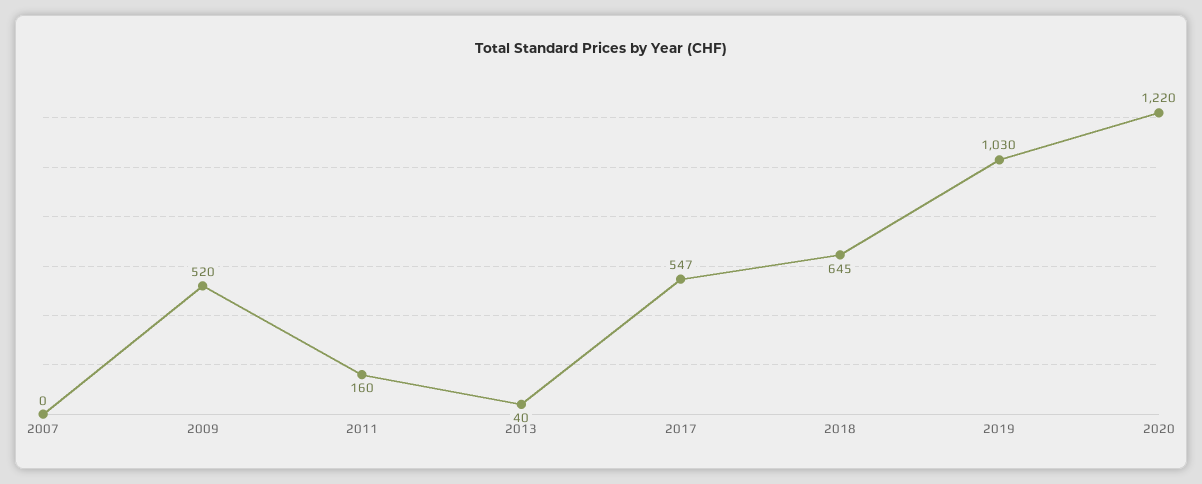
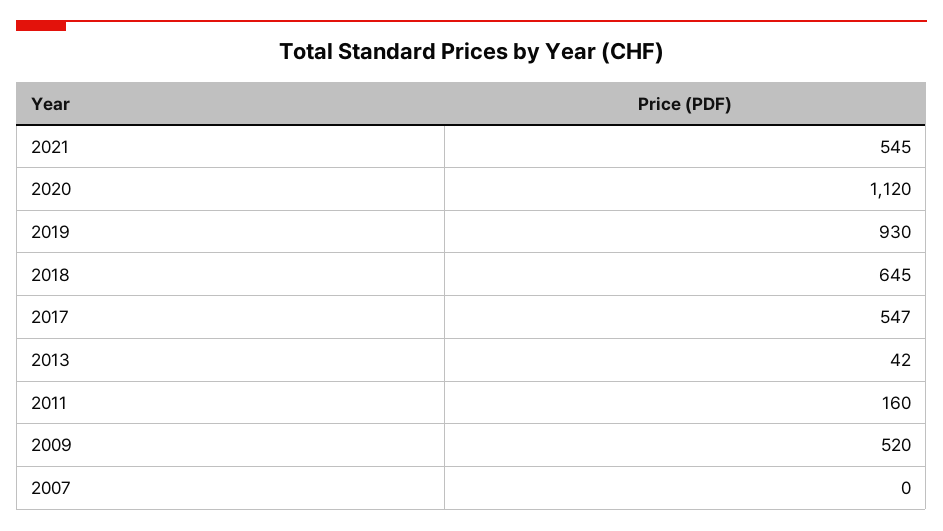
2013: 40 -> 42
2019: 1030 -> 930
2020: 1220 -> 1120
2021: none -> 545

